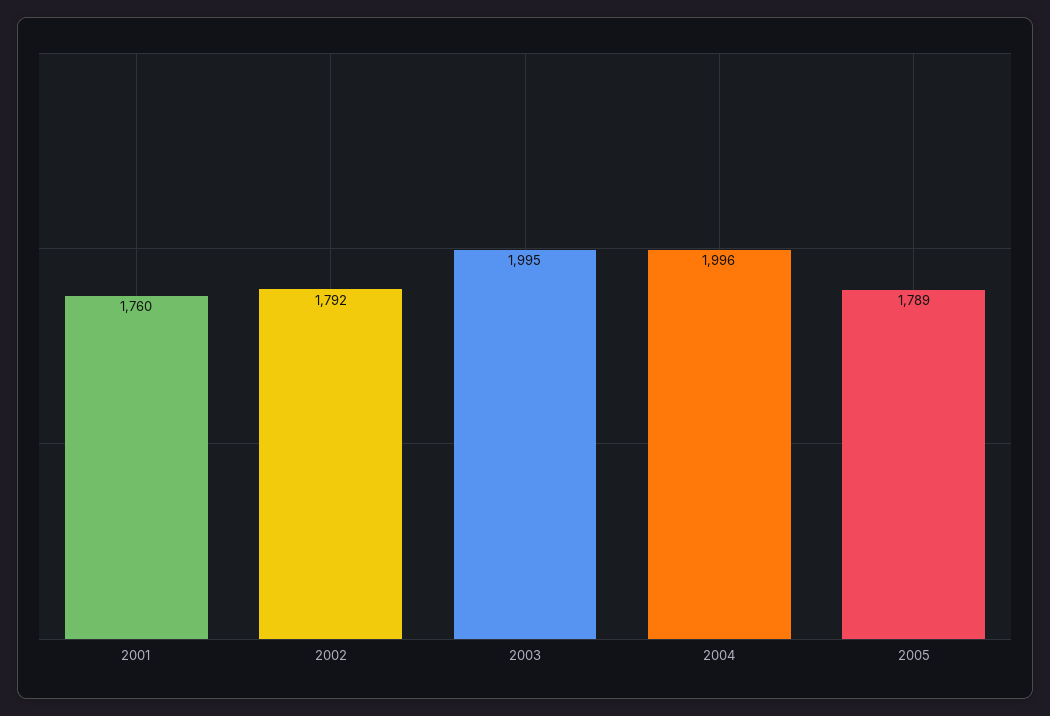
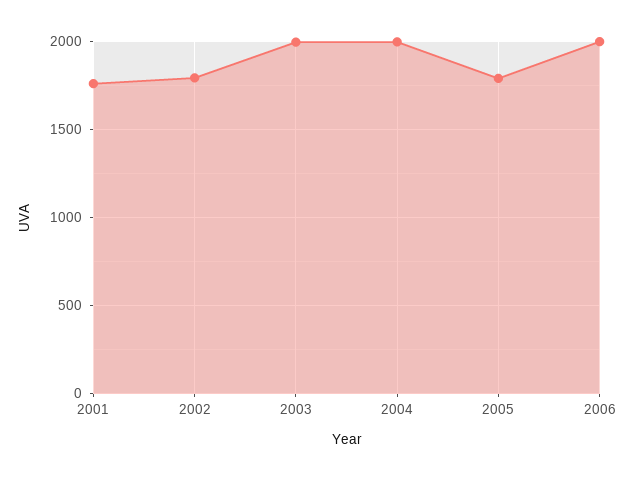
2006: none -> 2000

